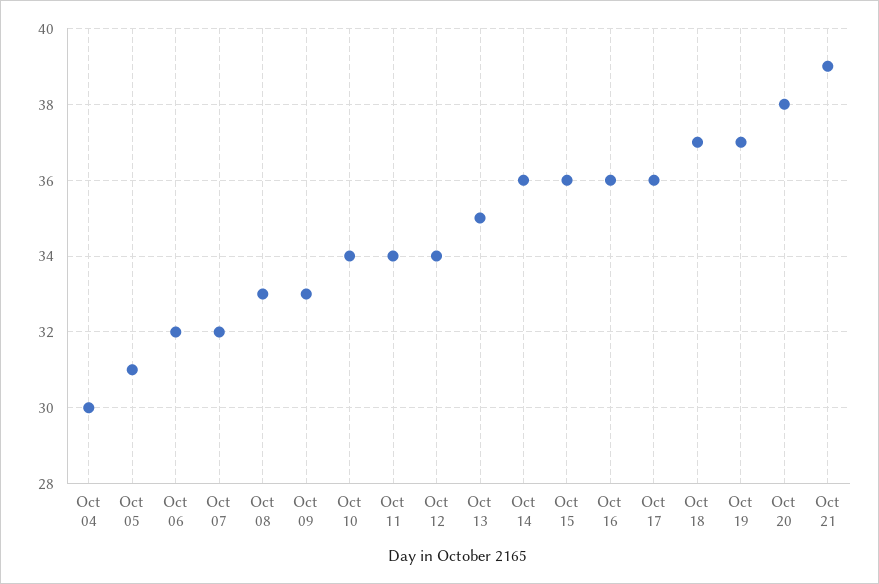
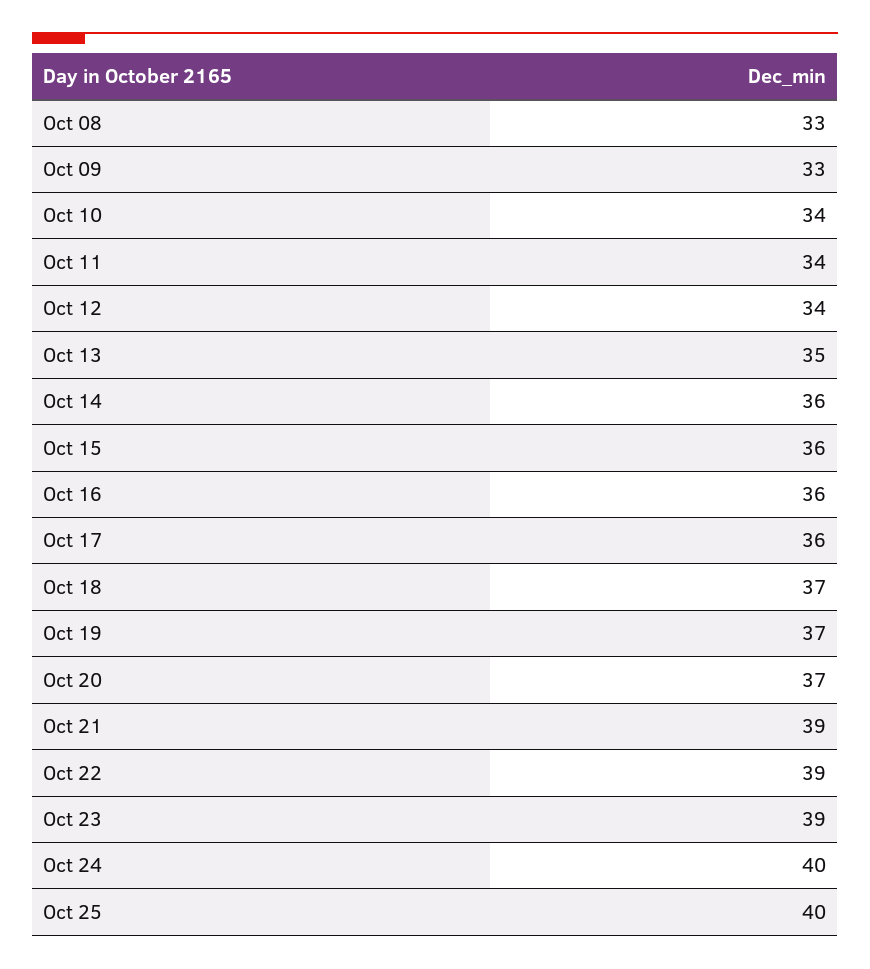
Oct 04: 30 -> none
Oct 05: 31 -> none
Oct 06: 32 -> none
Oct 07: 32 -> none
Oct 20: 38 -> 37
Oct 22: none -> 39
Oct 23: none -> 39
Oct 24: none -> 40
Oct 25: none -> 40

